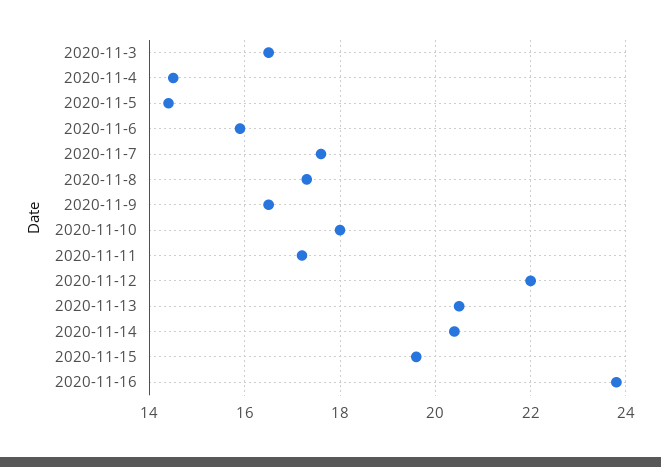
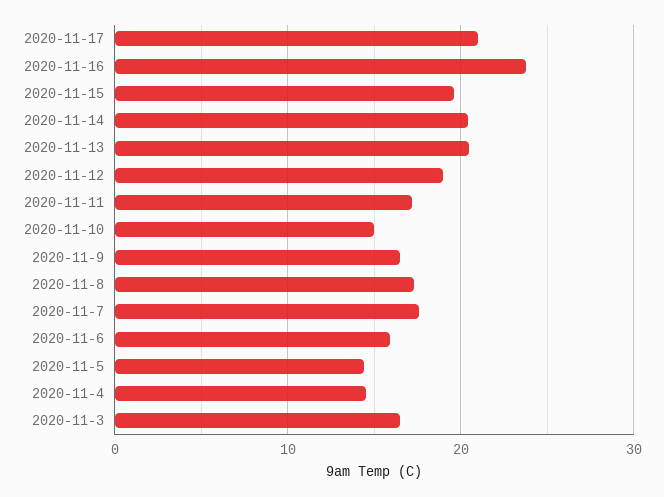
2020-11-10: 18 -> 15
2020-11-12: 22 -> 19
2020-11-17: none -> 21

